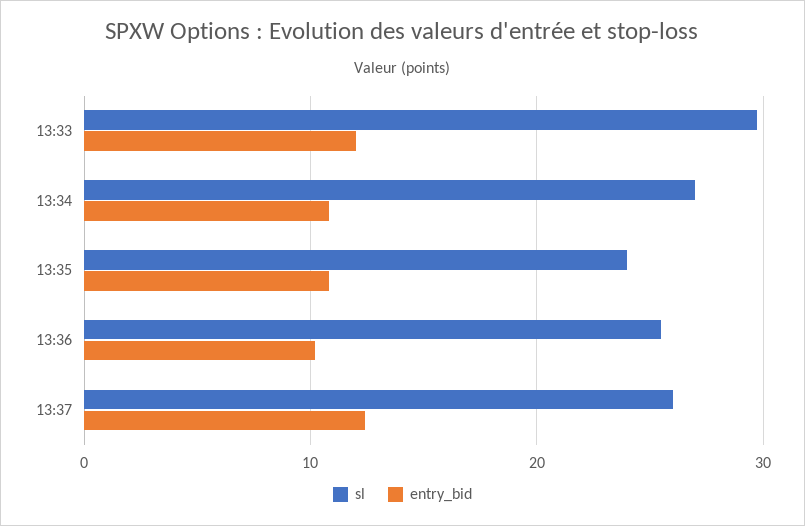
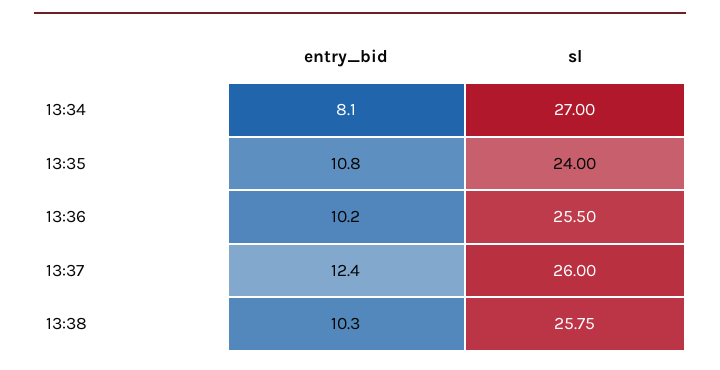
sl, 13:33: 30 -> none
entry_bid, 13:33: 12 -> none
entry_bid, 13:34: 11 -> 8.1
entry_bid, 13:38: none -> 10.3
sl, 13:38: none -> 25.75

